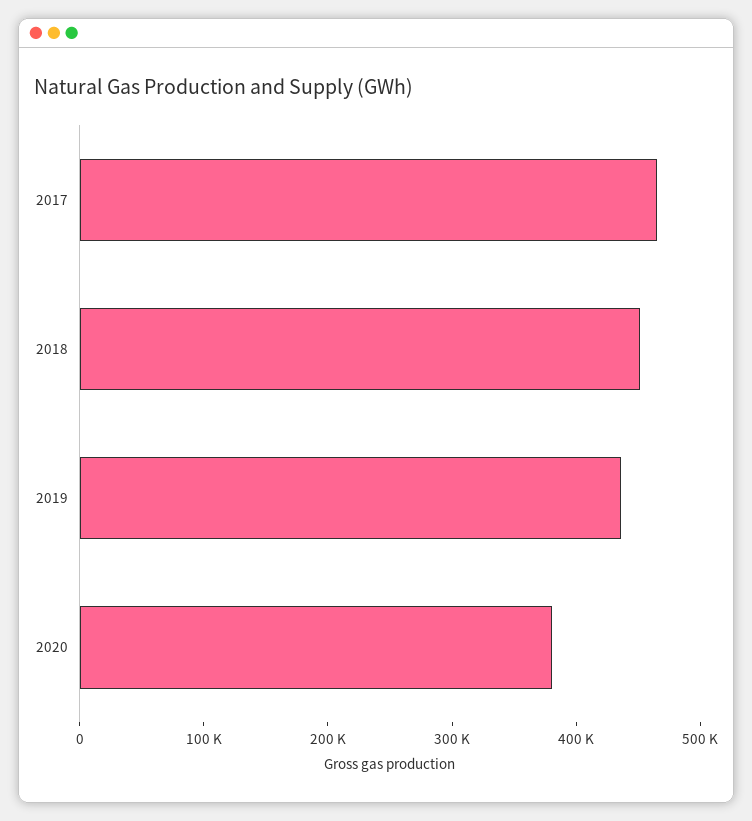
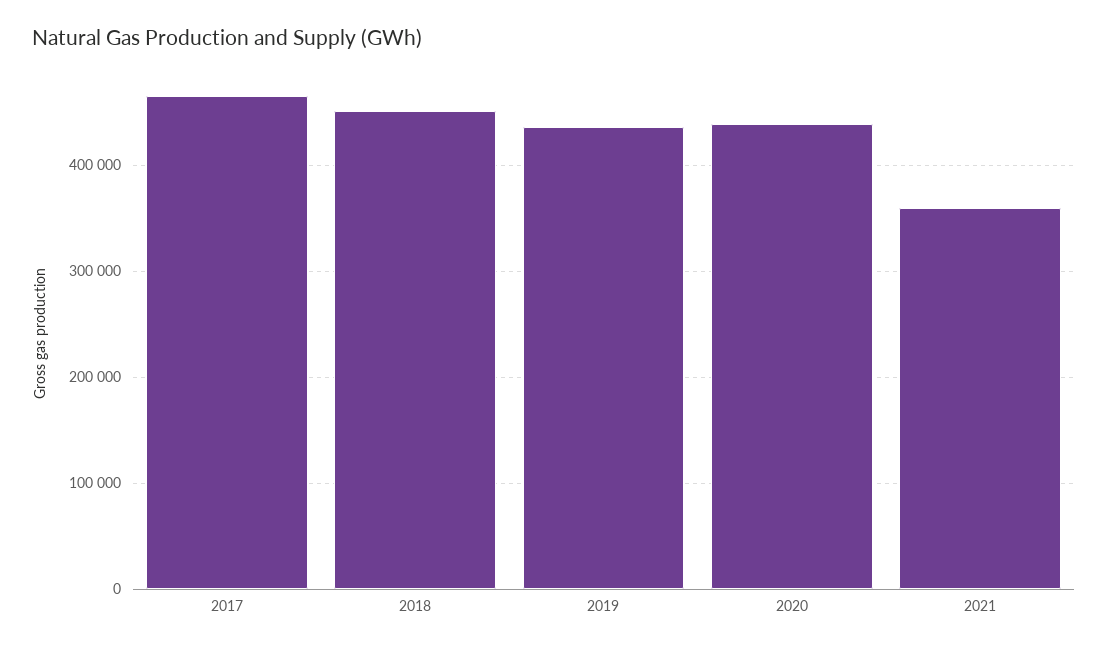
2020: 380000 -> 440000
2021: none -> 360000

